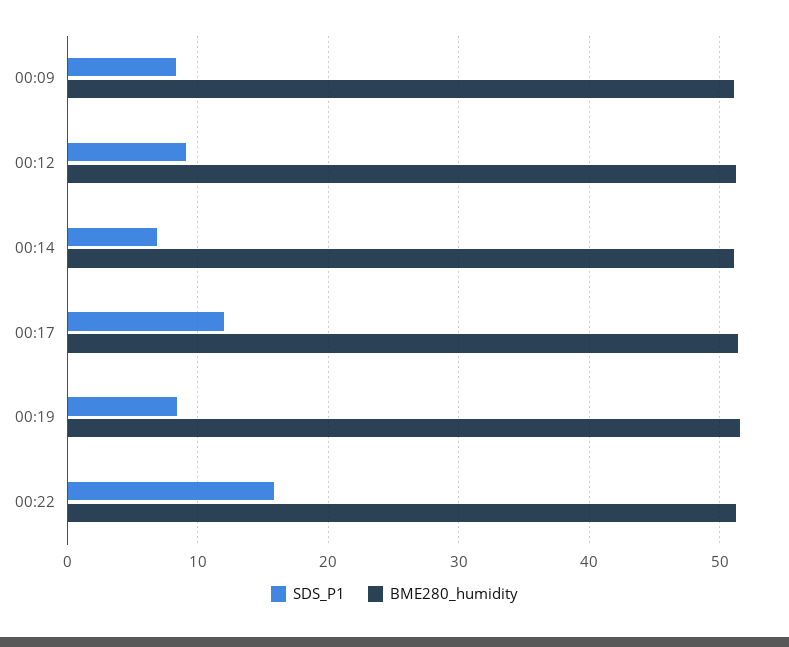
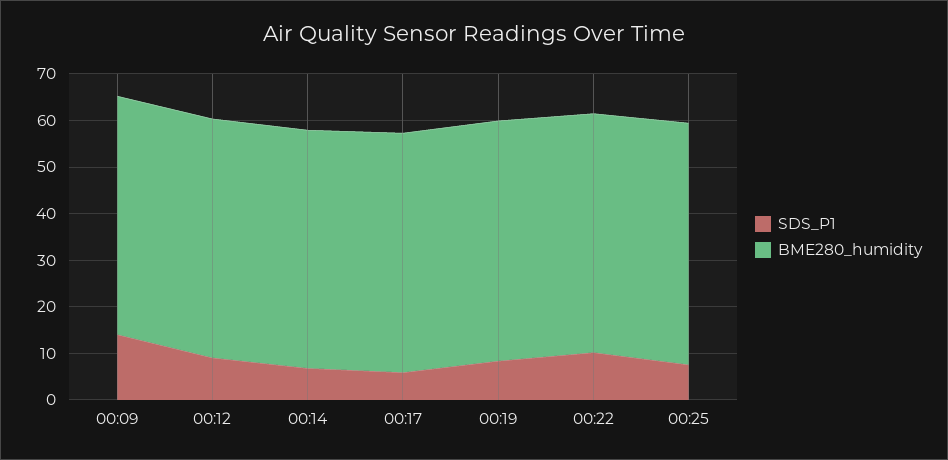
SDS_P1, 00:09: 8 -> 14
SDS_P1, 00:17: 12 -> 6
SDS_P1, 00:22: 16 -> 10
SDS_P1, 00:25: none -> 8
BME280_humidity, 00:25: none -> 52

